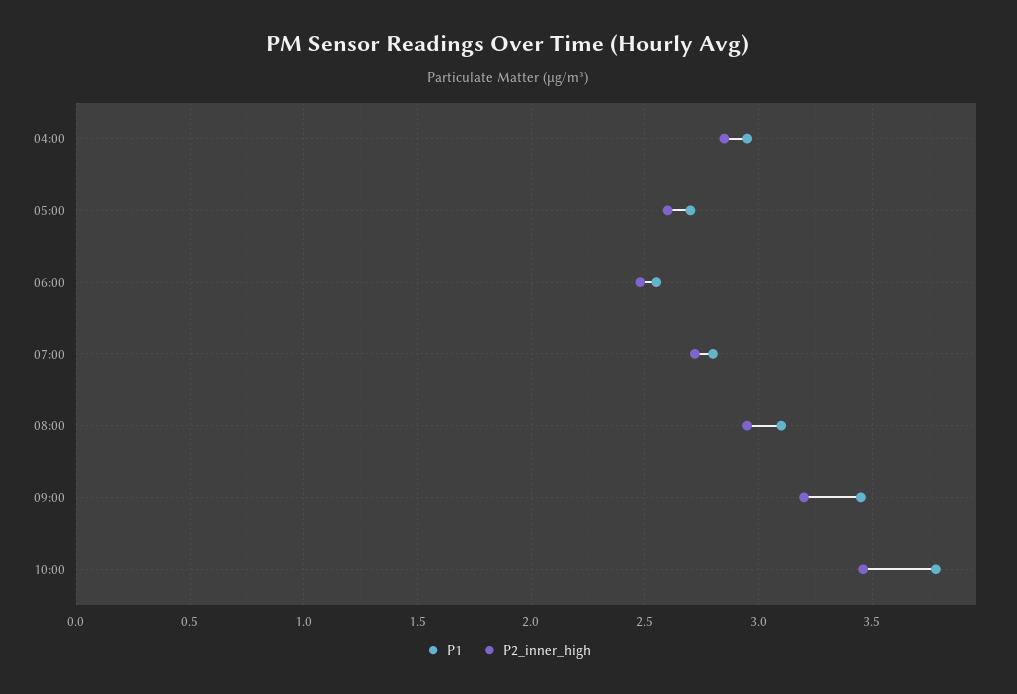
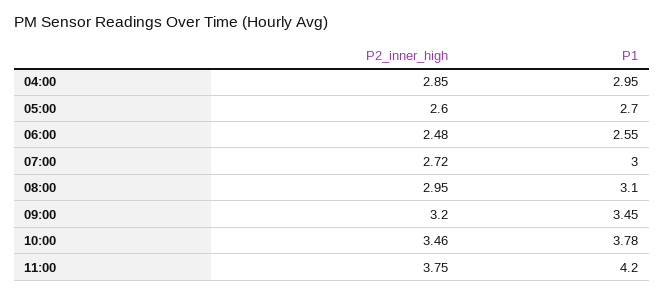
P1, 07:00: 2.8 -> 3
P2_inner_high, 11:00: none -> 3.75
P1, 11:00: none -> 4.2

